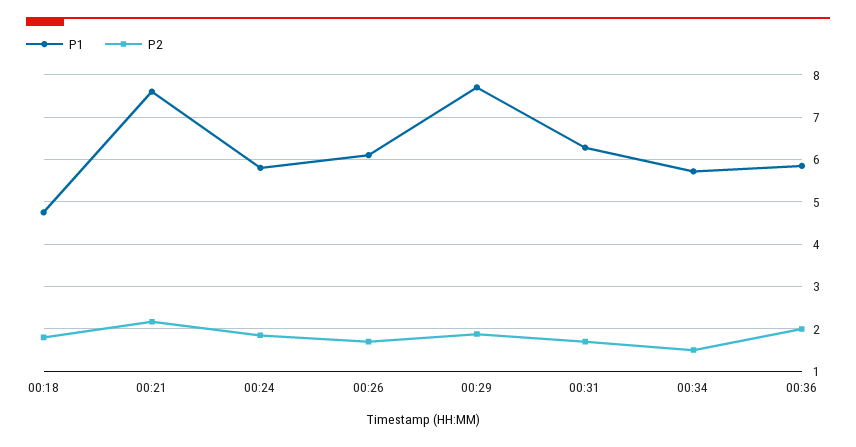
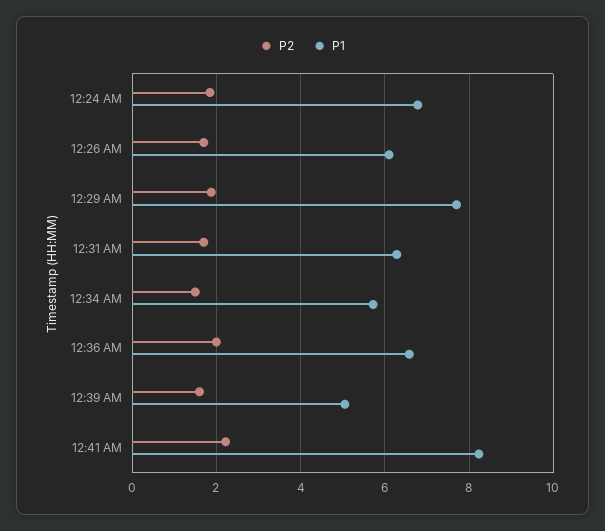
P1, 00:18: 4.8 -> none
P2, 00:18: 1.8 -> none
P1, 00:21: 7.6 -> none
P2, 00:21: 2.2 -> none
P1, 00:24: 5.8 -> 6.8
P1, 00:36: 5.8 -> 6.6
P2, 12:39 AM: none -> 1.6
P1, 12:39 AM: none -> 5
P2, 12:41 AM: none -> 2.2
P1, 12:41 AM: none -> 8.2

